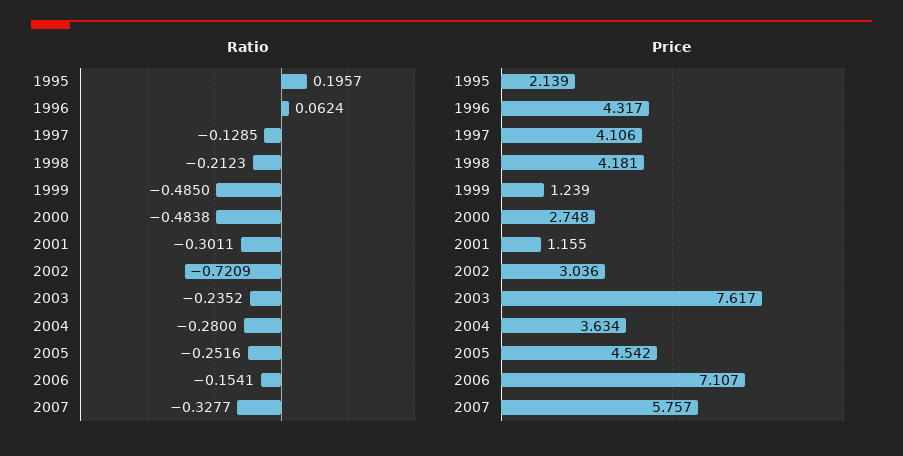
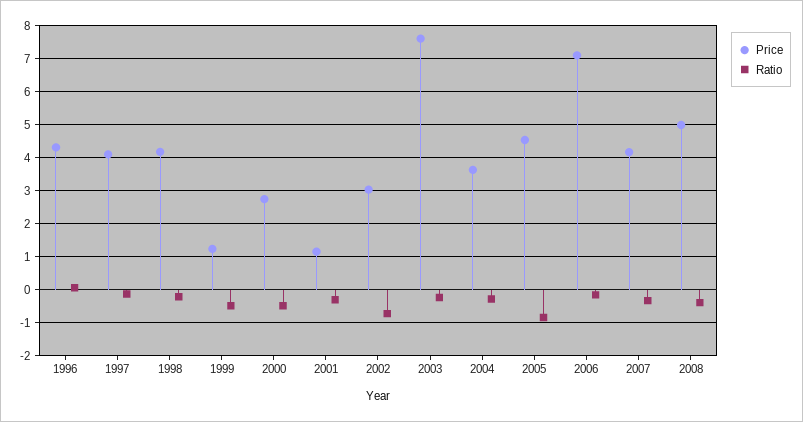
Ratio, 1995: 0.1957 -> none
Ratio, 2005: -0.2516 -> -0.8
Price, 1995: 2.139 -> none
Price, 2007: 5.757 -> 4.2
Price, 2008: none -> 5
Ratio, 2008: none -> -0.4

